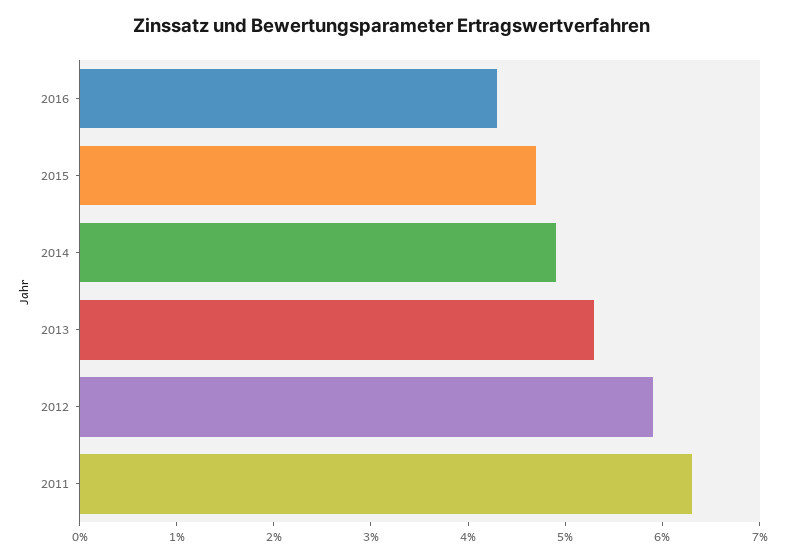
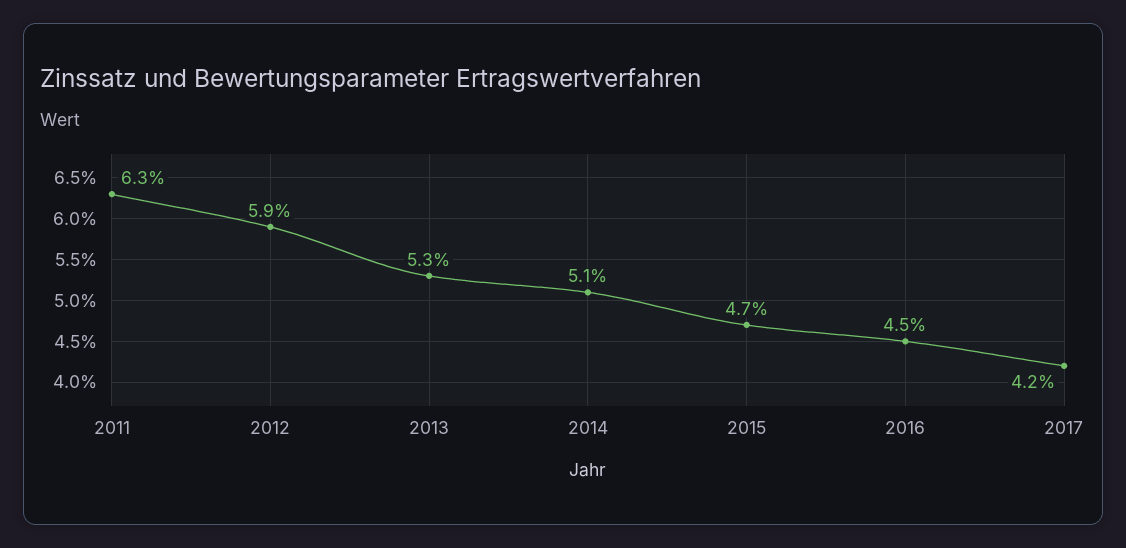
2016: 4.3 -> 4.5
2014: 4.9 -> 5.1
2017: none -> 4.2

